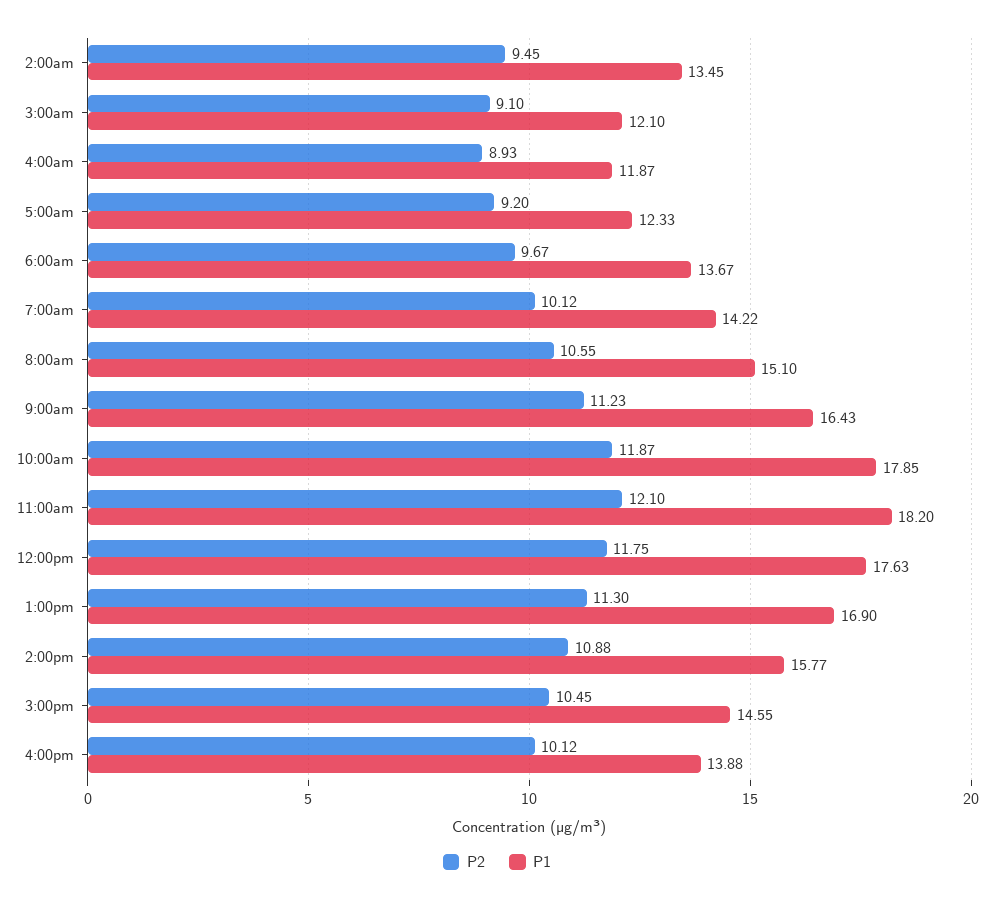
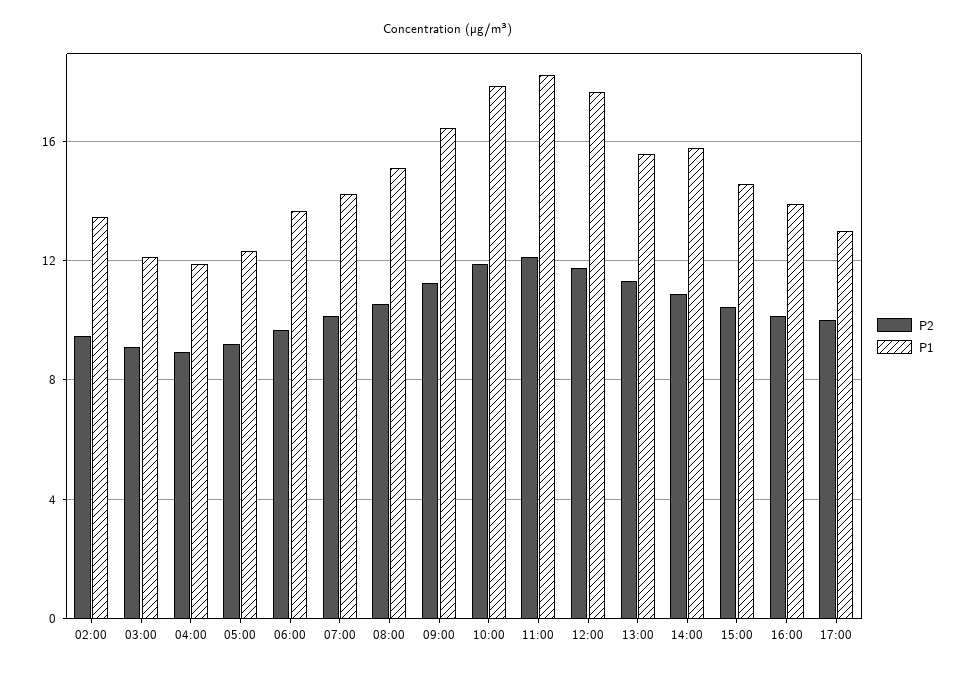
P1, 1:00pm: 16.9 -> 15.5
P2, 17:00: none -> 10
P1, 17:00: none -> 13

